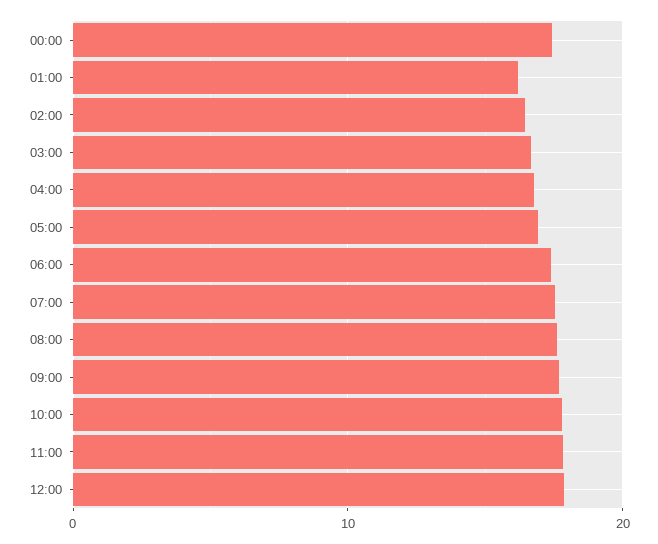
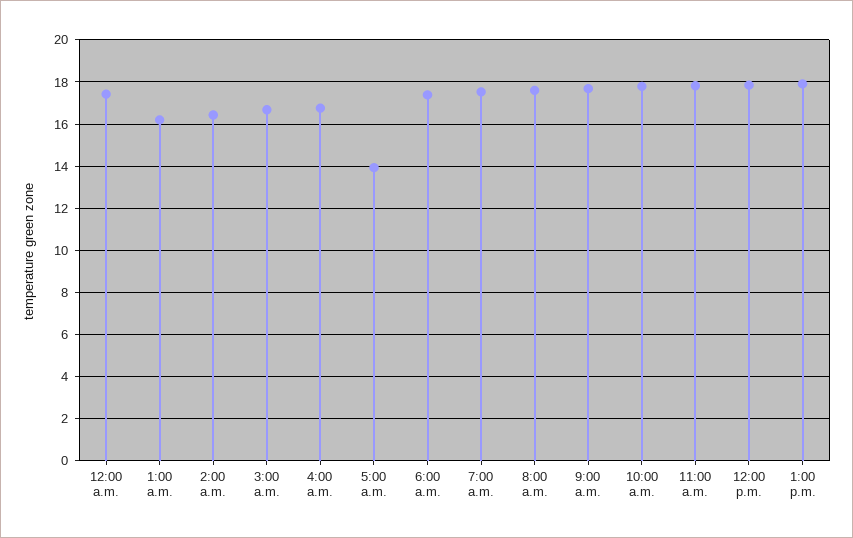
05:00: 17 -> 14
1:00 p.m.: none -> 18

